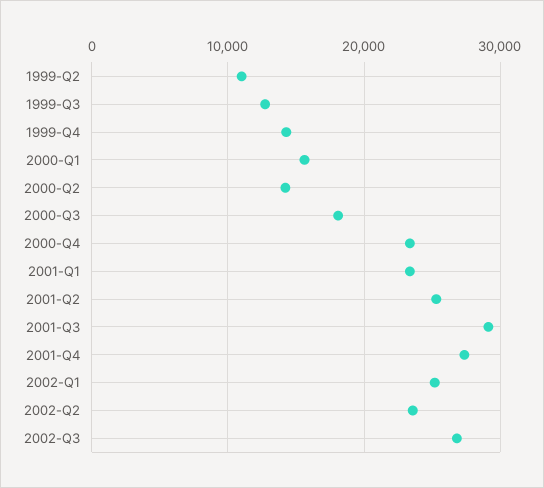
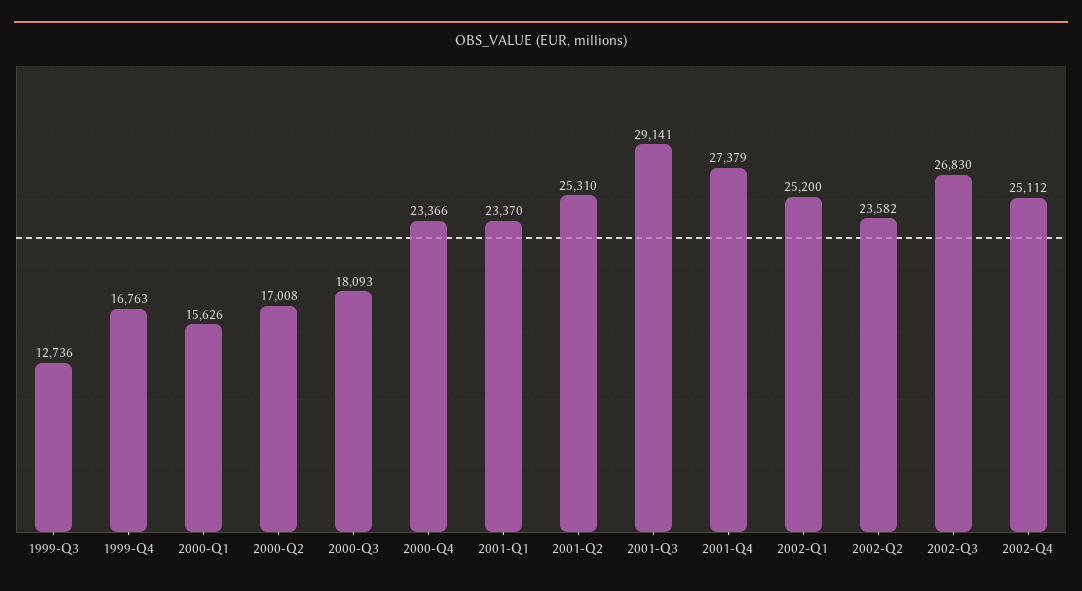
1999-Q2: 11000 -> none
1999-Q4: 14000 -> 16763
2000-Q2: 14000 -> 17008
2002-Q4: none -> 25112

